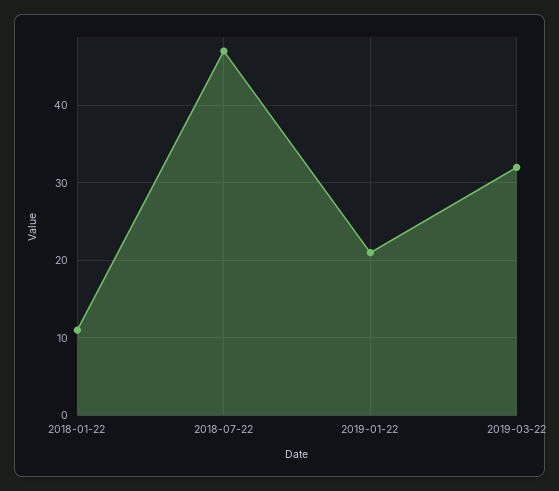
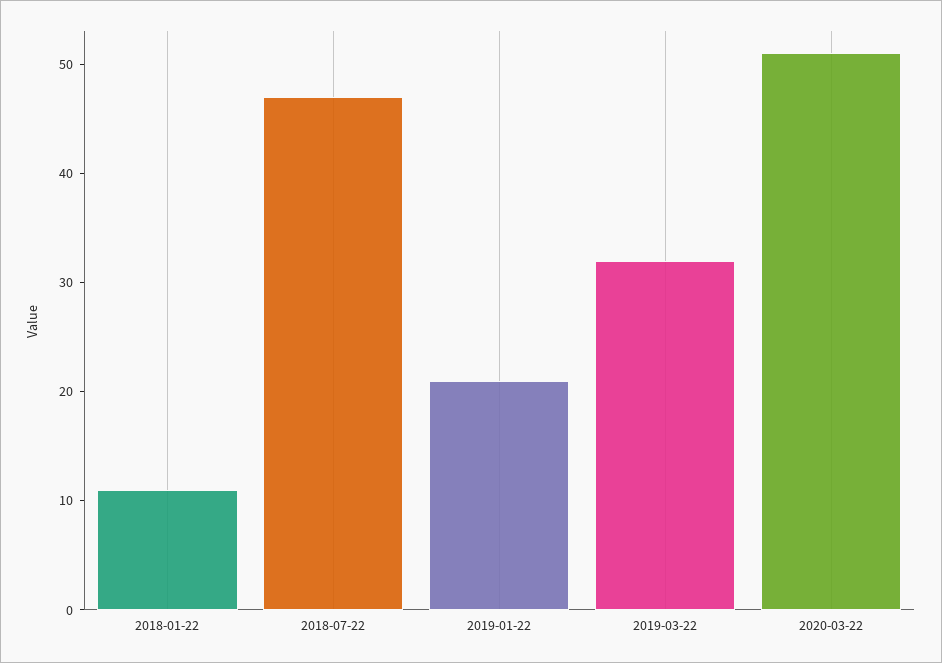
2020-03-22: none -> 51

